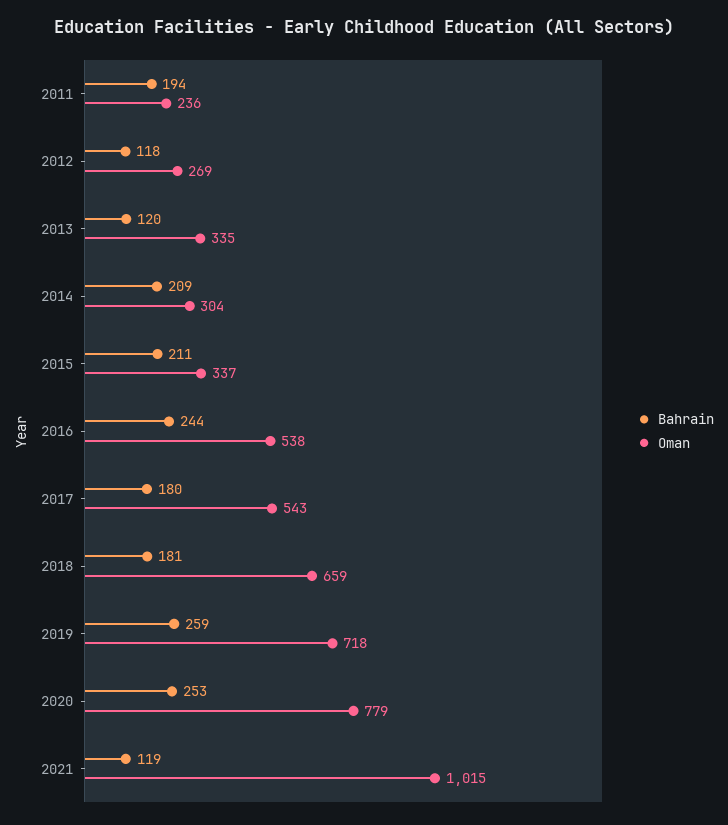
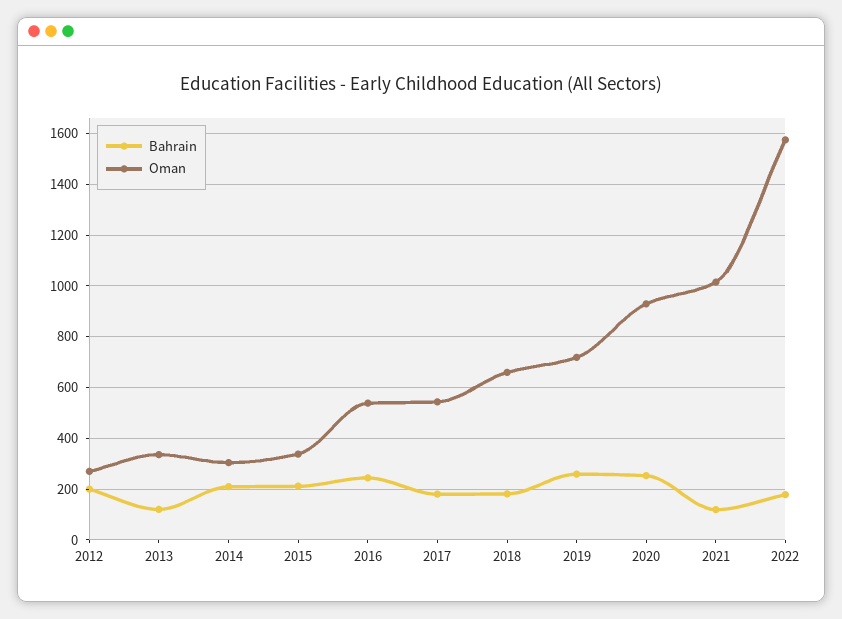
Bahrain, 2011: 194 -> none
Oman, 2011: 236 -> none
Bahrain, 2012: 118 -> 200
Oman, 2020: 779 -> 925
Bahrain, 2022: none -> 175
Oman, 2022: none -> 1575

